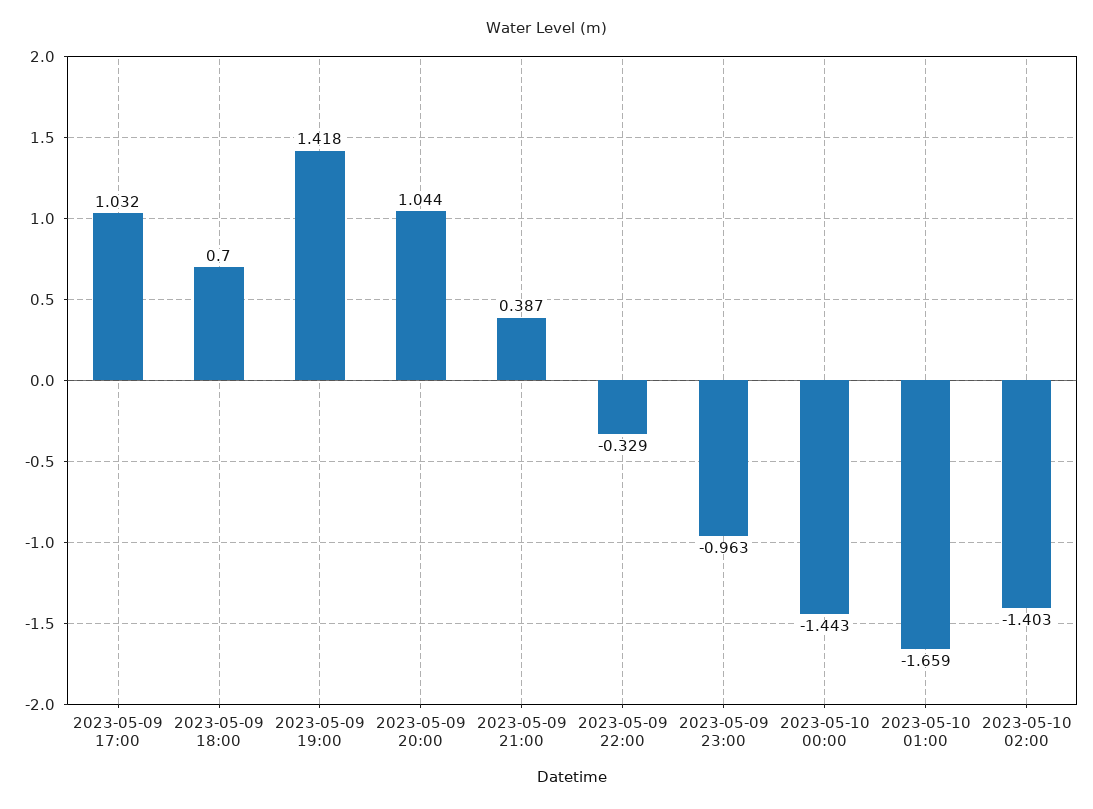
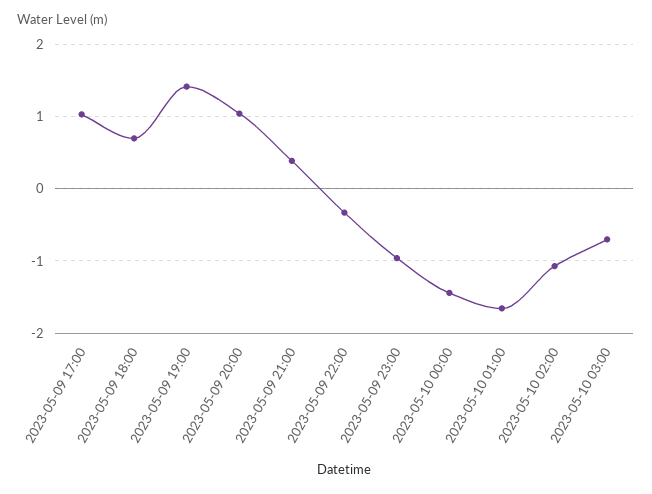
2023-05-10 02:00: -1.403 -> -1.1
2023-05-10 03:00: none -> -0.7

